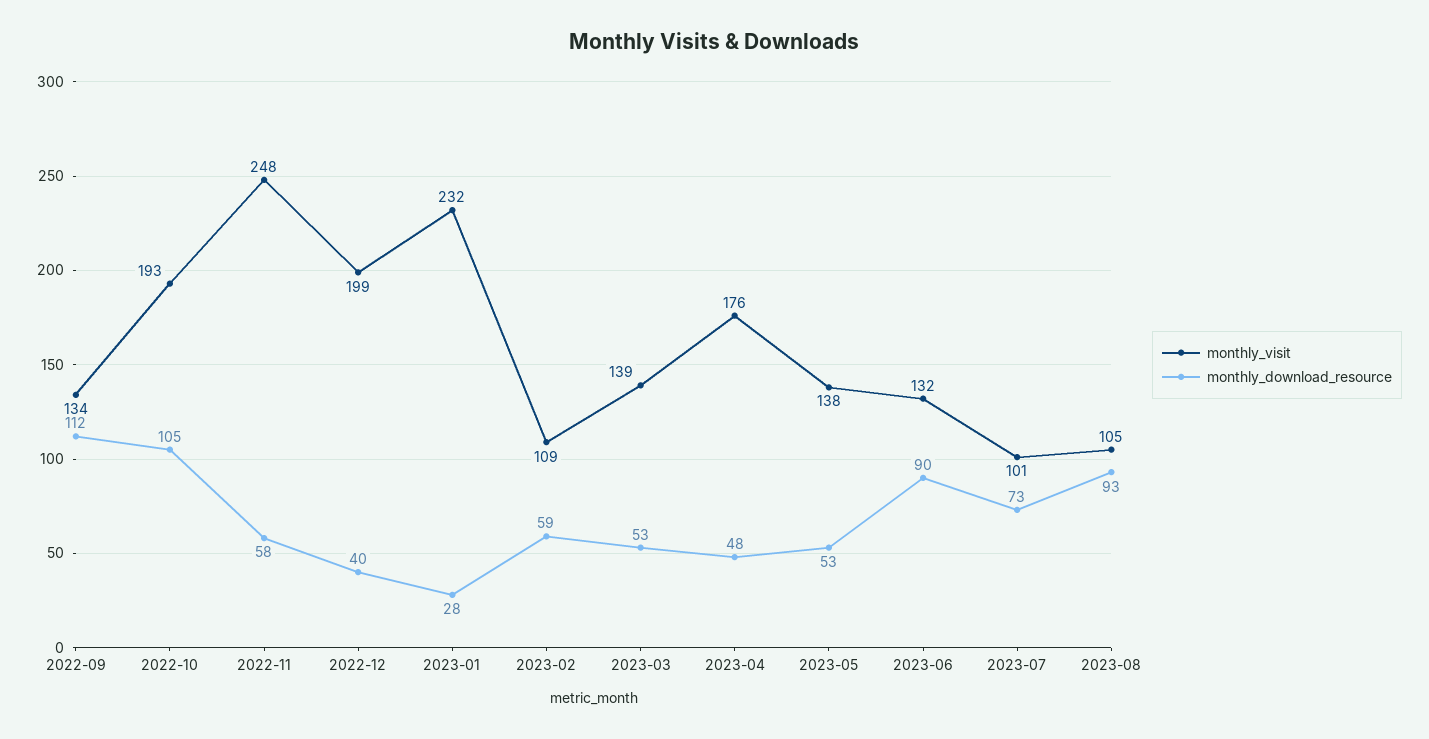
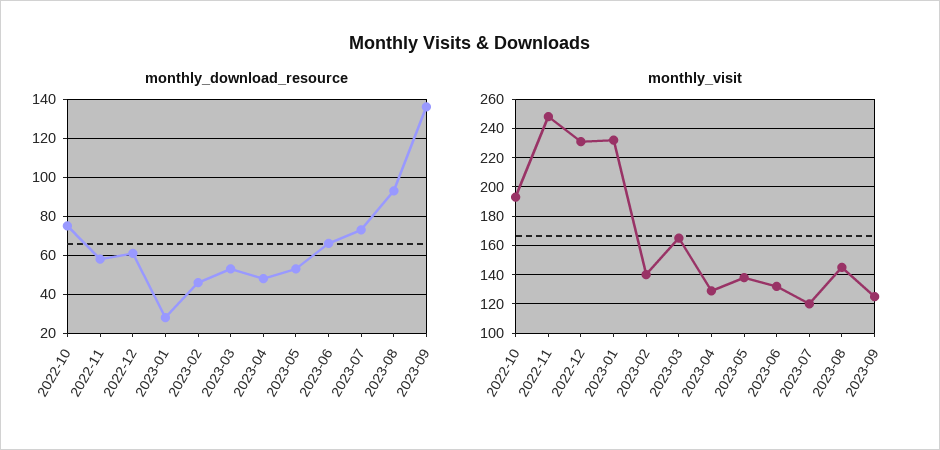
monthly_visit, 2022-09: 134 -> none
monthly_download_resource, 2022-09: 112 -> none
monthly_download_resource, 2022-10: 105 -> 75
monthly_visit, 2022-12: 199 -> 230
monthly_download_resource, 2022-12: 40 -> 60
monthly_visit, 2023-02: 109 -> 140
monthly_download_resource, 2023-02: 59 -> 45
monthly_visit, 2023-03: 139 -> 165
monthly_visit, 2023-04: 176 -> 130
monthly_download_resource, 2023-06: 90 -> 65
monthly_visit, 2023-07: 101 -> 120
monthly_visit, 2023-08: 105 -> 145
monthly_download_resource, 2023-09: none -> 135
monthly_visit, 2023-09: none -> 125

